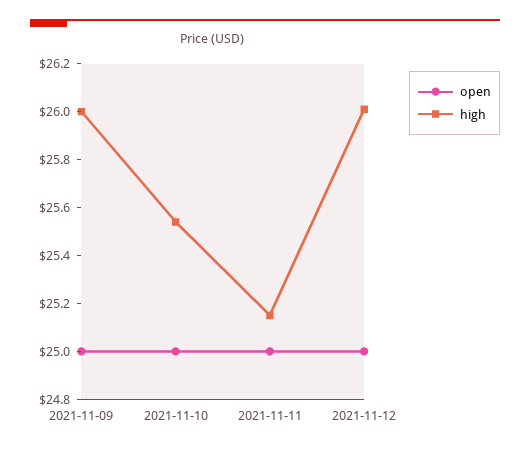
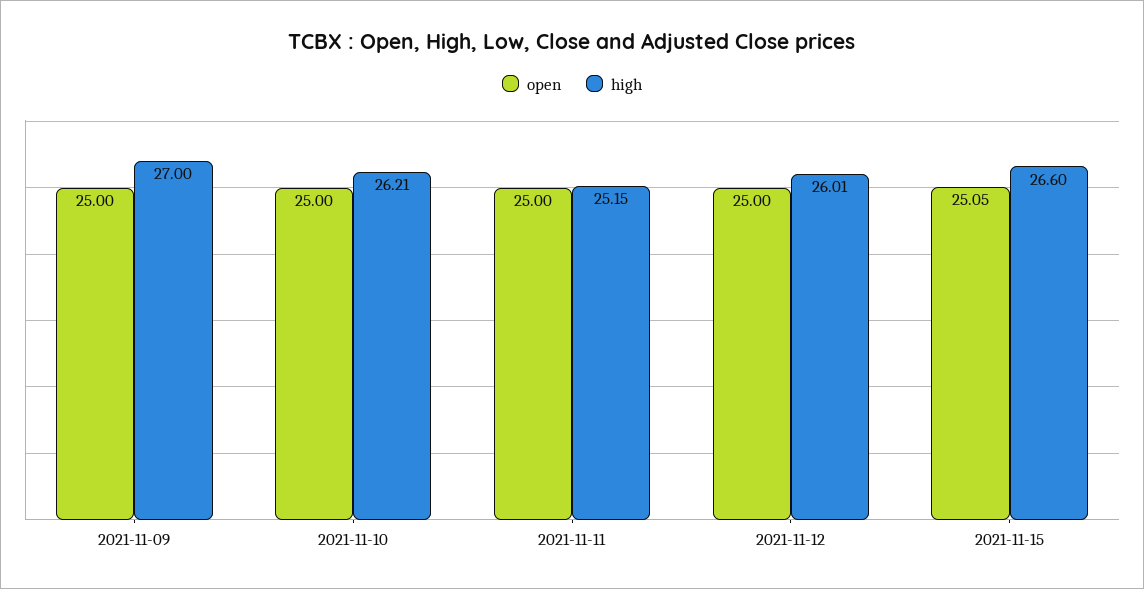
high, 2021-11-09: 26 -> 27
high, 2021-11-10: 25.55 -> 26.21
open, 2021-11-15: none -> 25.05
high, 2021-11-15: none -> 26.6

